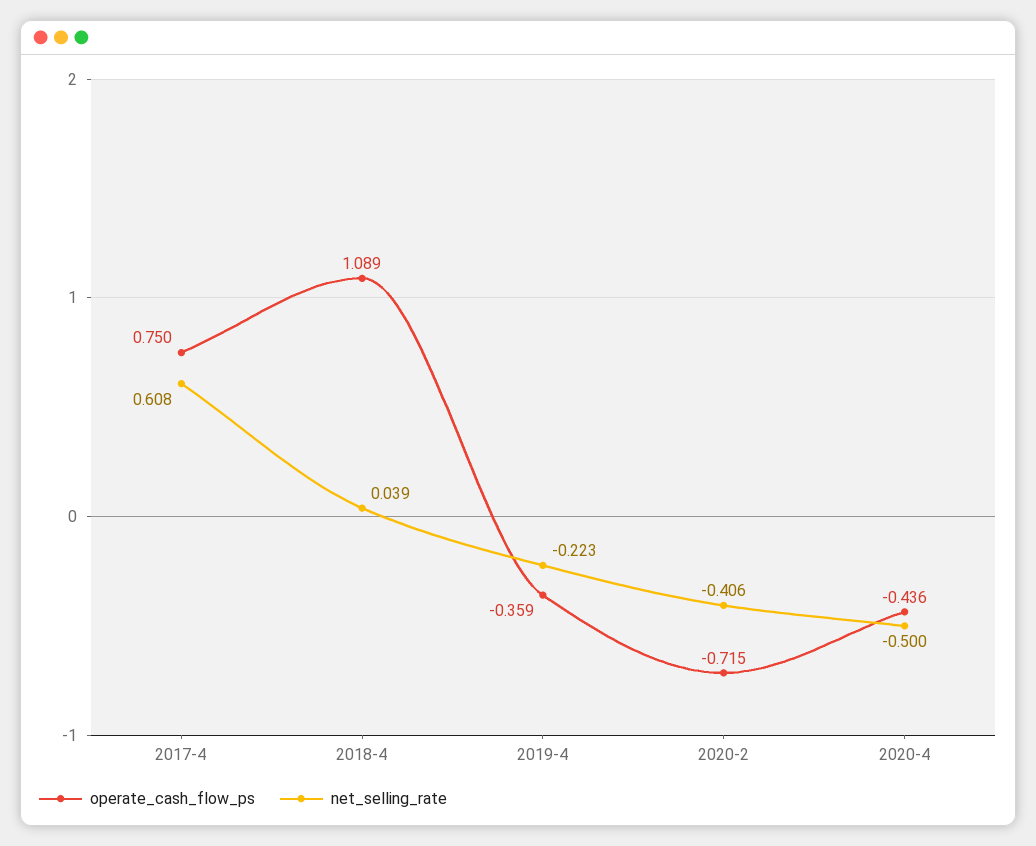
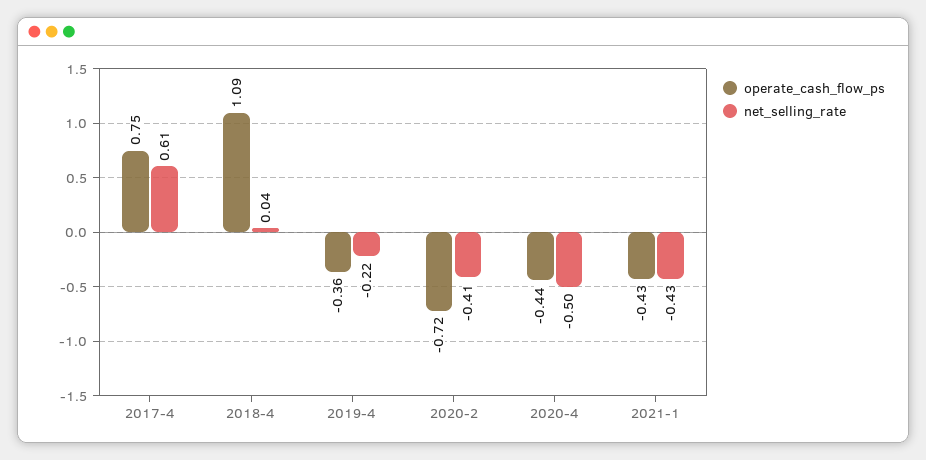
operate_cash_flow_ps, 2021-1: none -> -0.43
net_selling_rate, 2021-1: none -> -0.43

